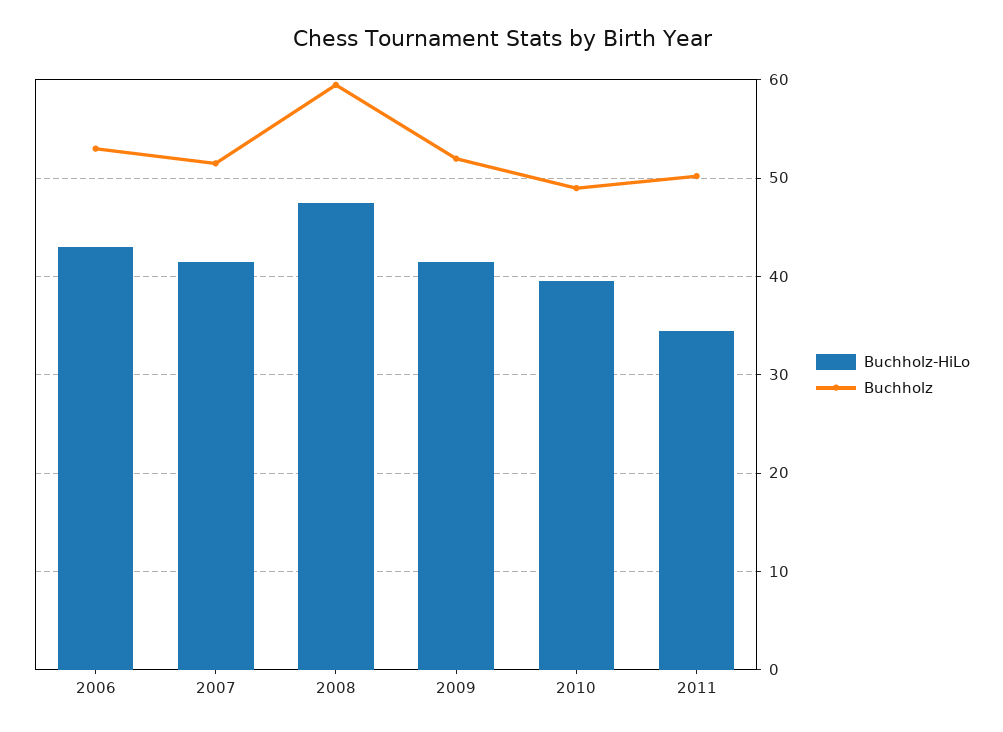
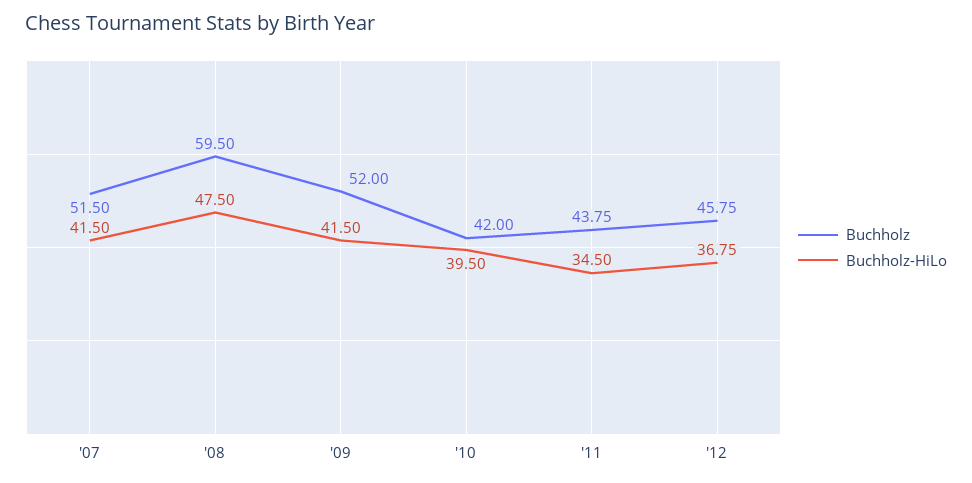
Buchholz-HiLo, 2006: 43 -> none
Buchholz, 2006: 53 -> none
Buchholz, 2010: 49 -> 42
Buchholz, 2011: 50 -> 43.75
Buchholz, '12: none -> 45.75
Buchholz-HiLo, '12: none -> 36.75

